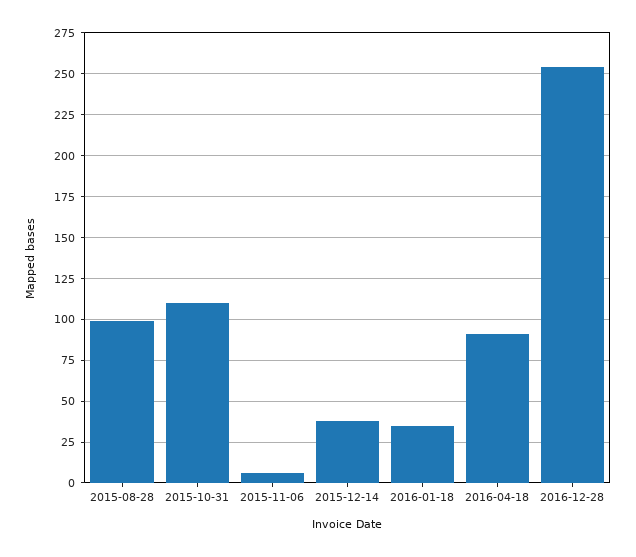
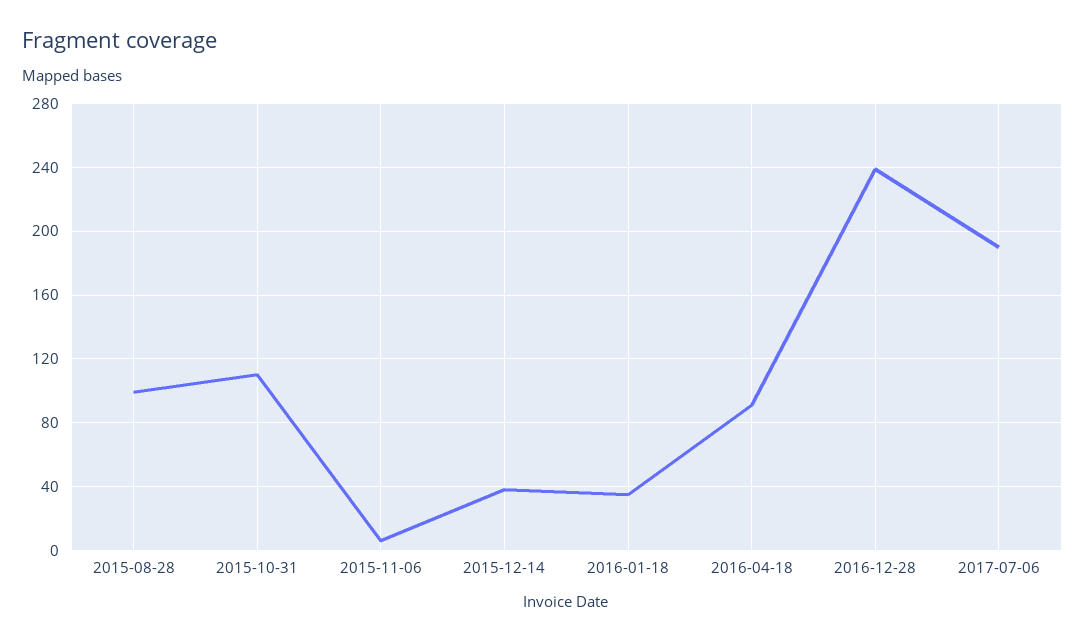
2016-12-28: 255 -> 240
2017-07-06: none -> 190

